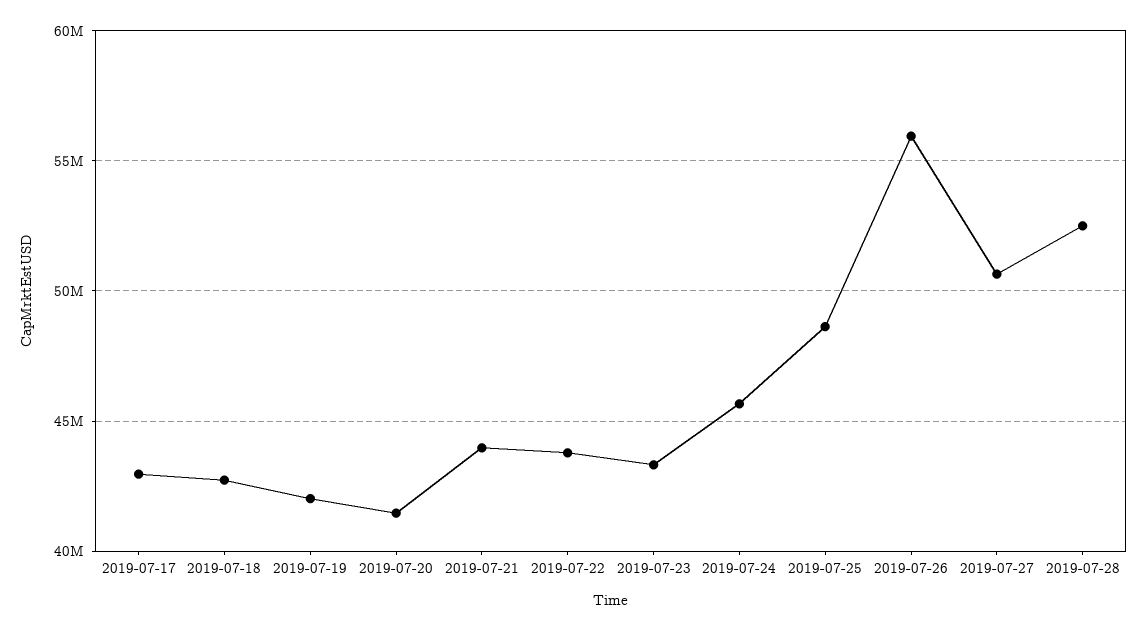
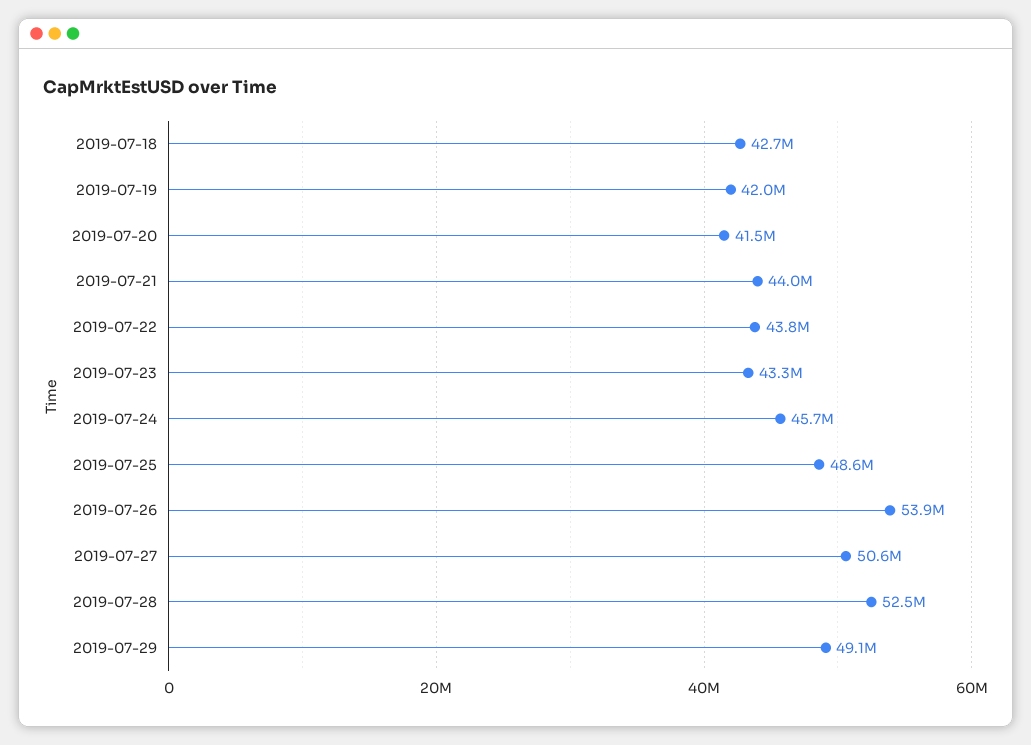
2019-07-17: 43000000 -> none
2019-07-26: 56000000 -> 53900000
2019-07-29: none -> 49100000

